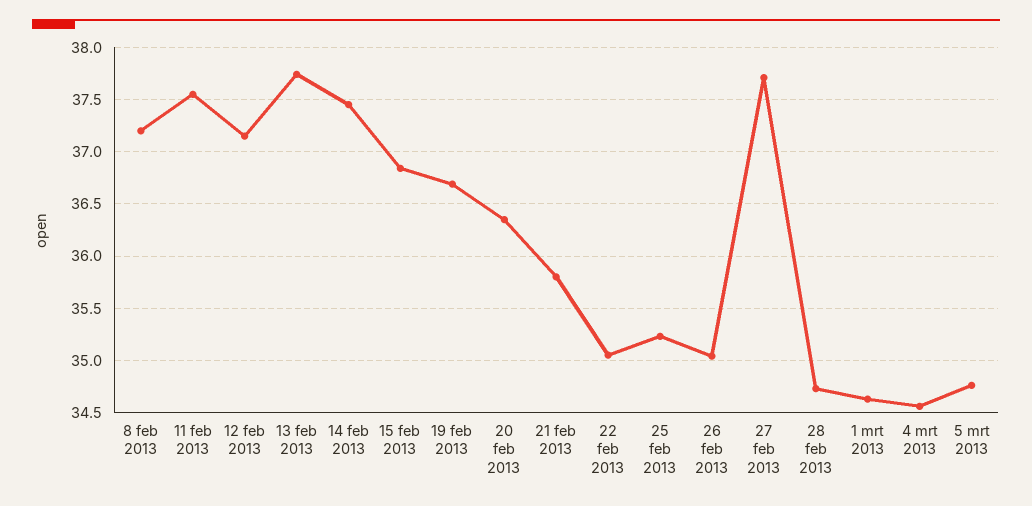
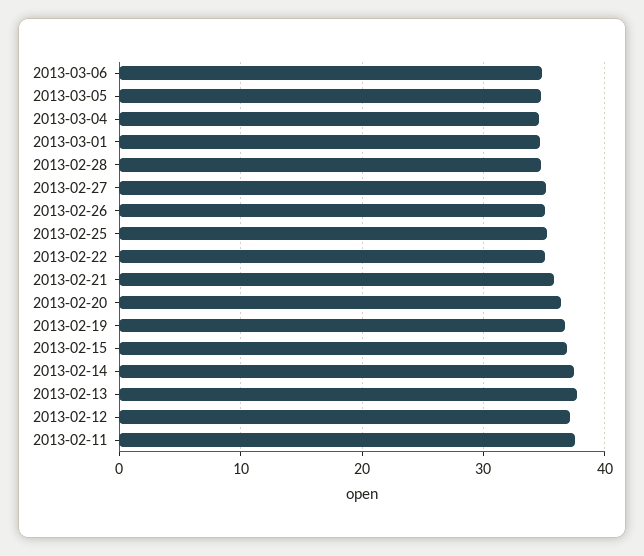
8 feb 2013: 37.2 -> none
27 feb 2013: 37.7 -> 35
2013-03-06: none -> 35

